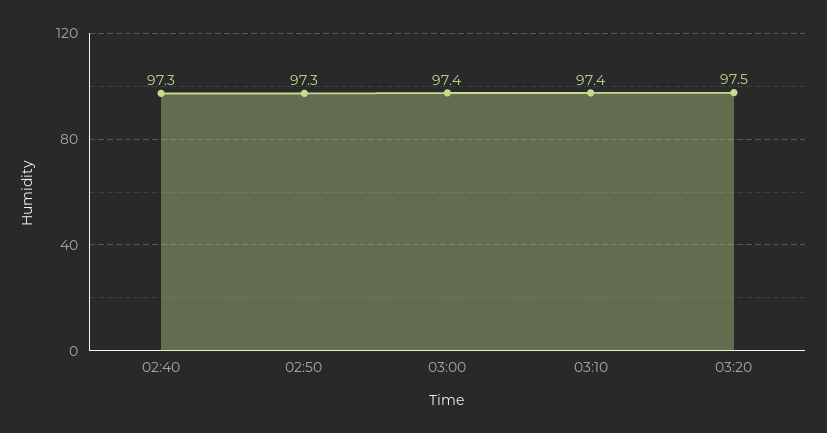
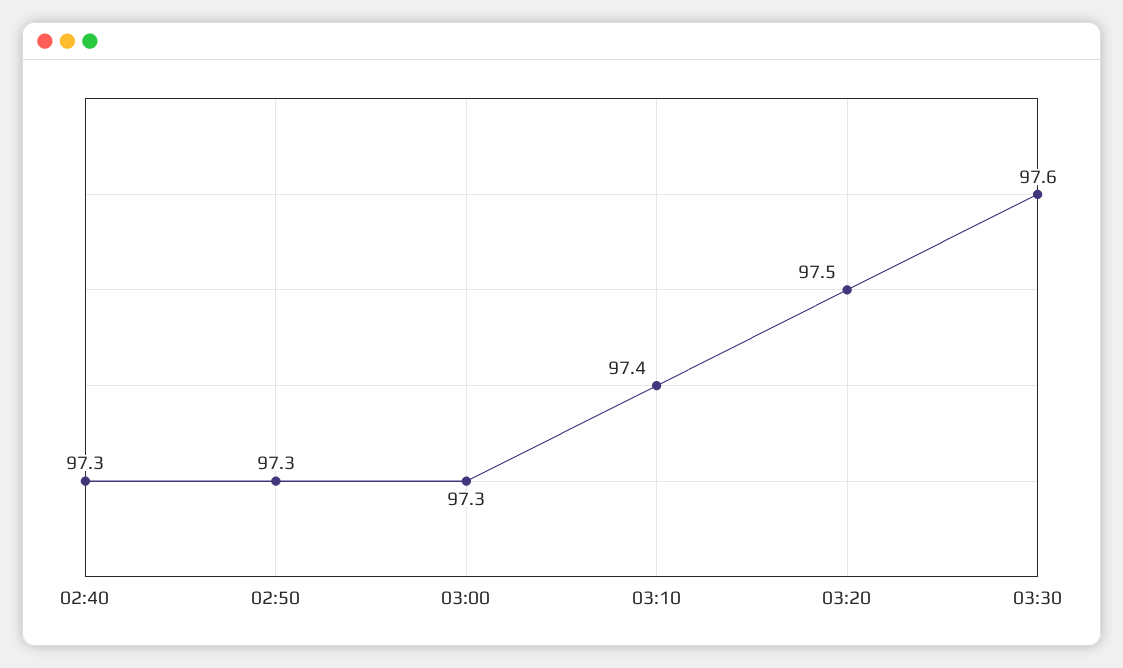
03:00: 97.4 -> 97.3
03:30: none -> 97.6

